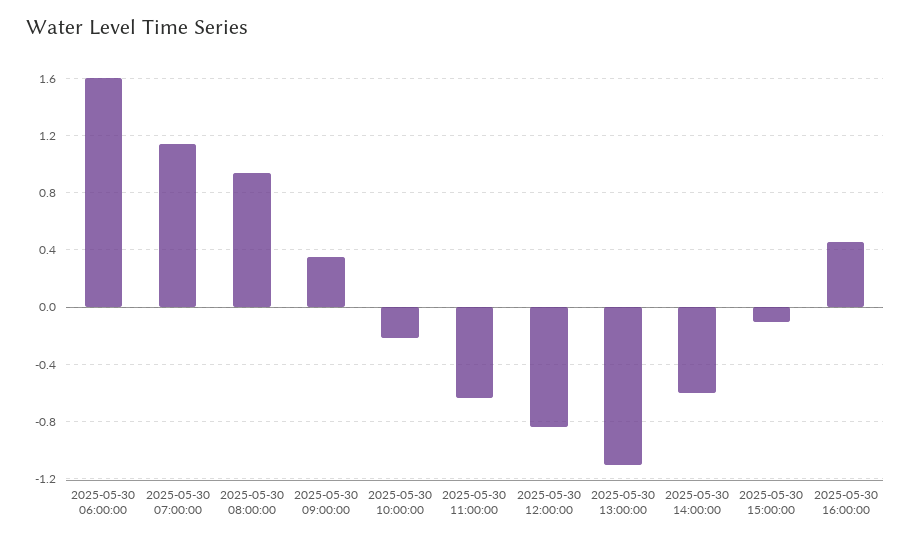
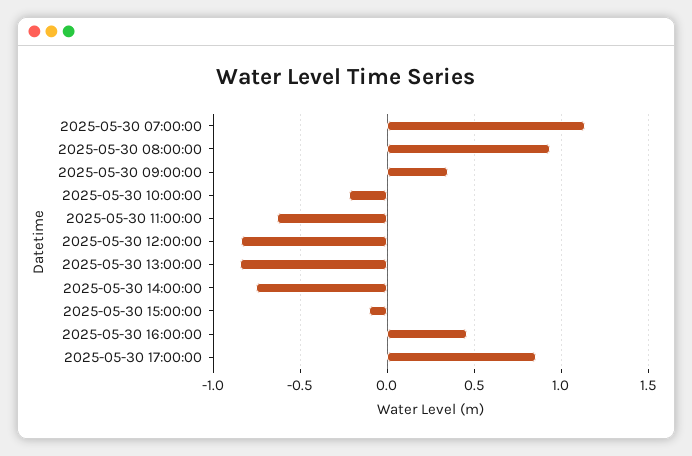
2025-05-30 06:00:00: 1.6 -> none
2025-05-30 13:00:00: -1.1 -> -0.85
2025-05-30 14:00:00: -0.6 -> -0.75
2025-05-30 17:00:00: none -> 0.85

